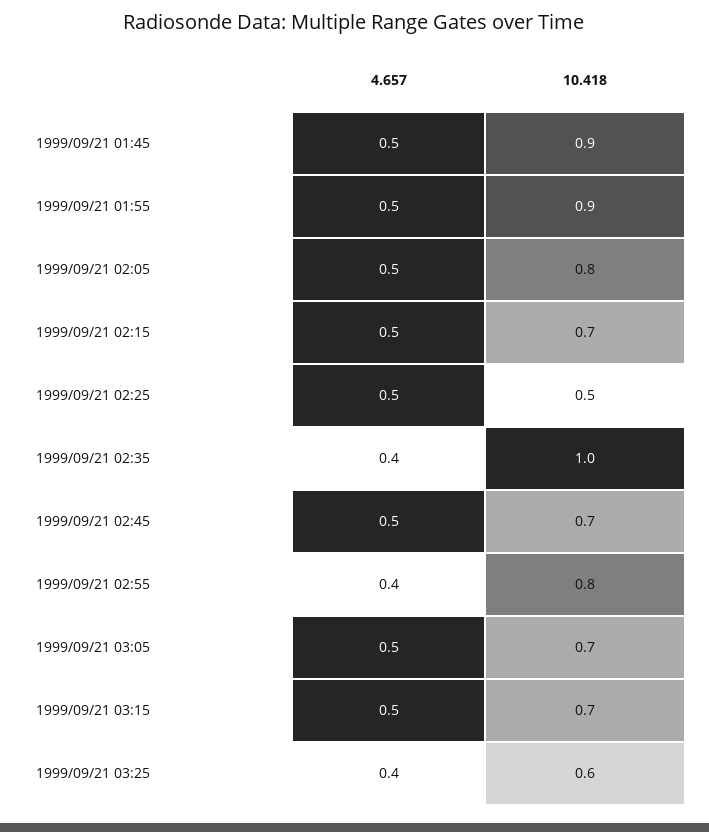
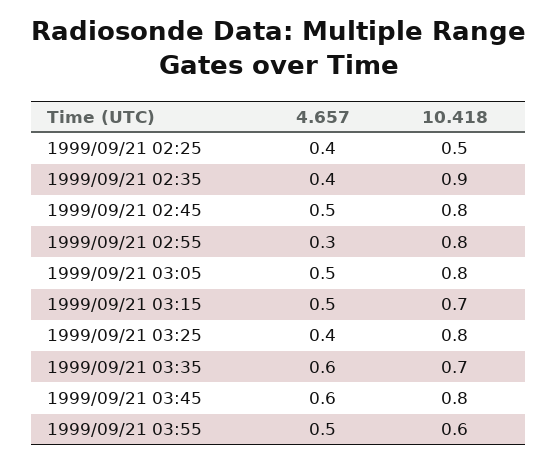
4.657, 1999/09/21 01:45: 0.5 -> none
10.418, 1999/09/21 01:45: 0.9 -> none
4.657, 1999/09/21 01:55: 0.5 -> none
10.418, 1999/09/21 01:55: 0.9 -> none
4.657, 1999/09/21 02:05: 0.5 -> none
10.418, 1999/09/21 02:05: 0.8 -> none
4.657, 1999/09/21 02:15: 0.5 -> none
10.418, 1999/09/21 02:15: 0.7 -> none
4.657, 1999/09/21 02:25: 0.5 -> 0.4
10.418, 1999/09/21 02:35: 1 -> 0.9
10.418, 1999/09/21 02:45: 0.7 -> 0.8
4.657, 1999/09/21 02:55: 0.4 -> 0.3
10.418, 1999/09/21 03:05: 0.7 -> 0.8
10.418, 1999/09/21 03:25: 0.6 -> 0.8
4.657, 1999/09/21 03:35: none -> 0.6
10.418, 1999/09/21 03:35: none -> 0.7
4.657, 1999/09/21 03:45: none -> 0.6
10.418, 1999/09/21 03:45: none -> 0.8
4.657, 1999/09/21 03:55: none -> 0.5
10.418, 1999/09/21 03:55: none -> 0.6

